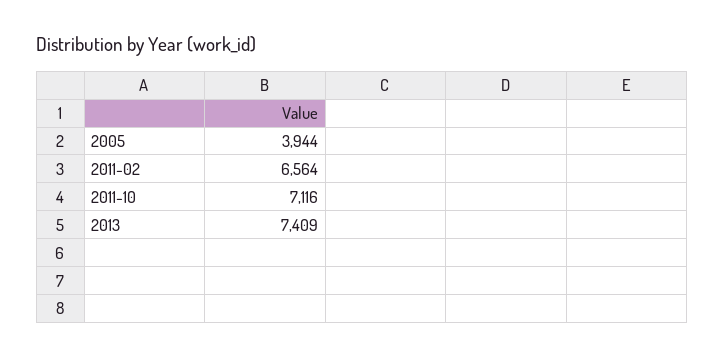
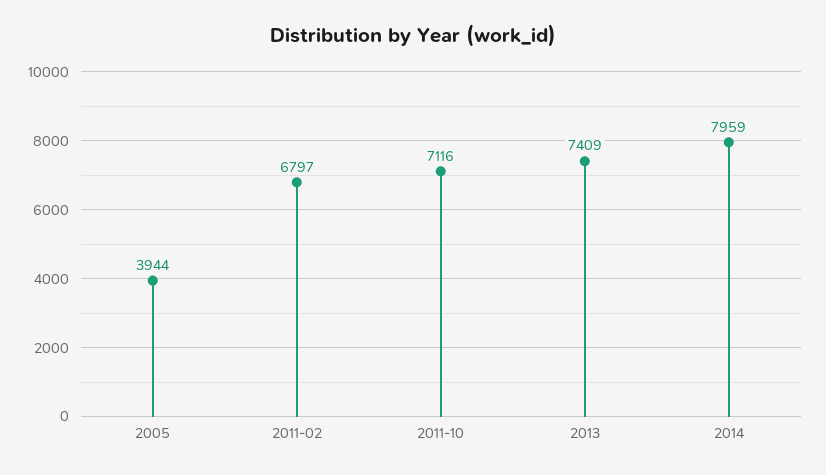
2011-02: 6564 -> 6797
2014: none -> 7959

